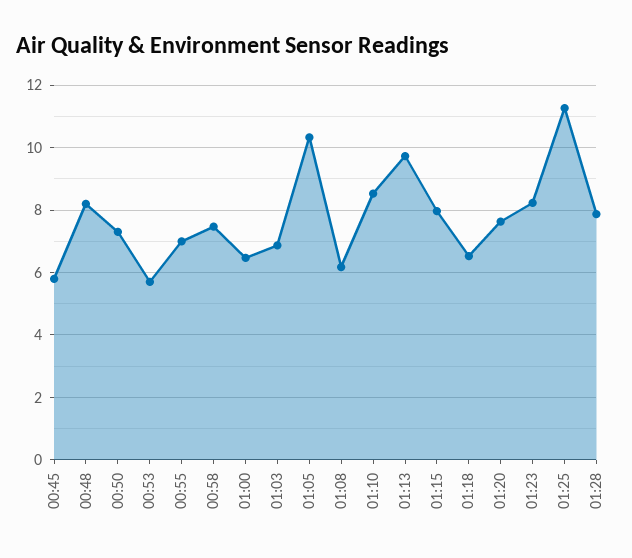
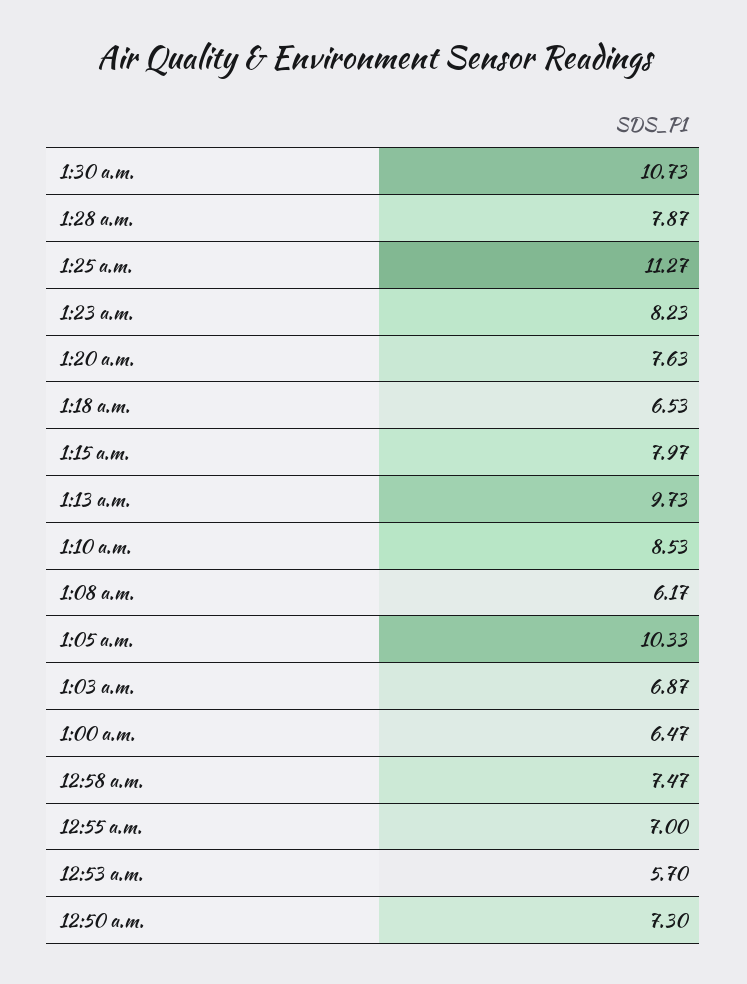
00:45: 5.8 -> none
00:48: 8.2 -> none
1:30 a.m.: none -> 10.73

